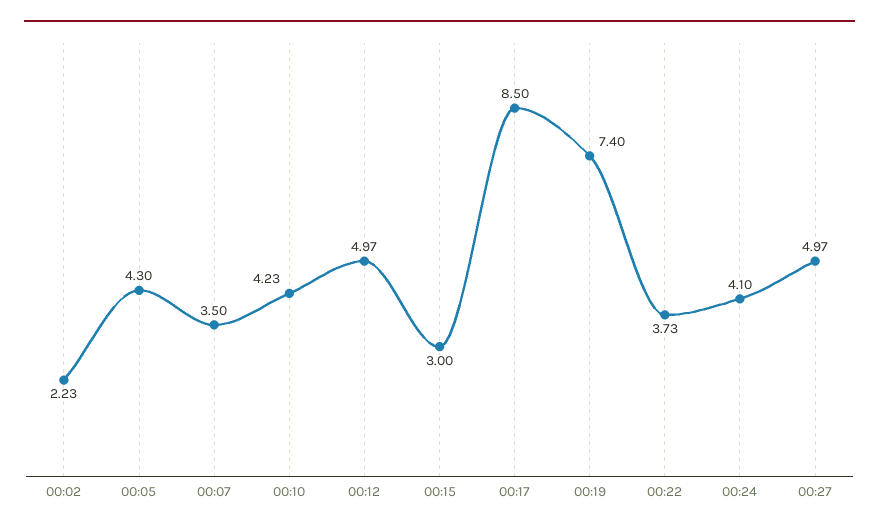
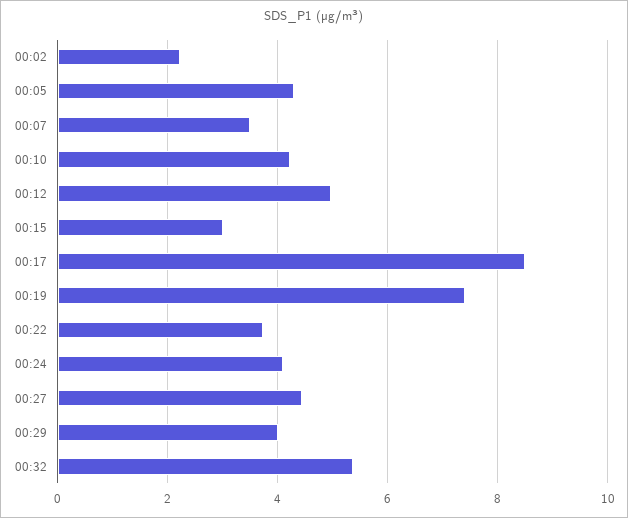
00:27: 4.97 -> 4.4
00:29: none -> 4
00:32: none -> 5.4

